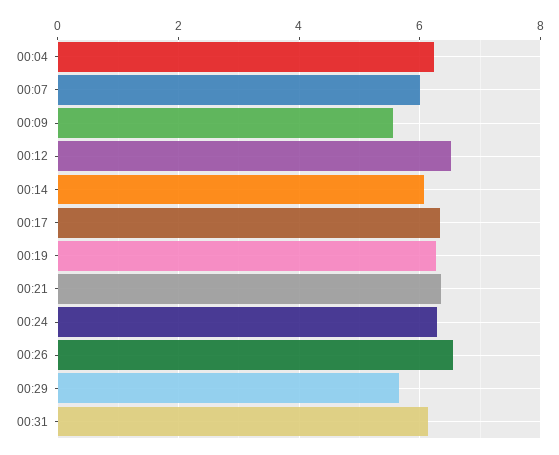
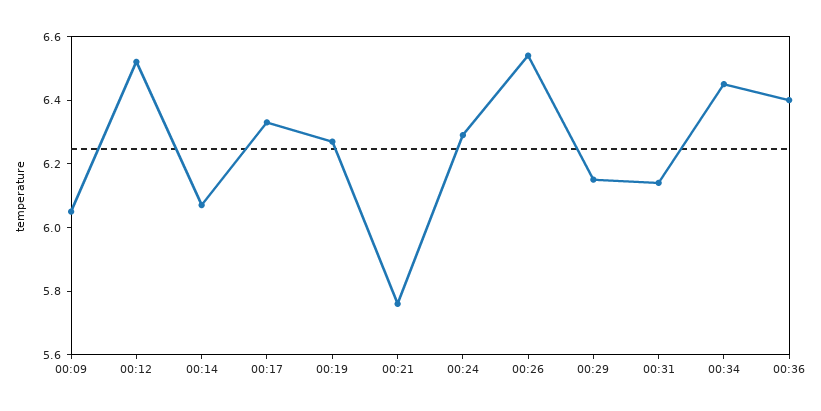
00:04: 6.2 -> none
00:07: 6 -> none
00:09: 5.6 -> 6.05
00:21: 6.4 -> 5.75
00:29: 5.6 -> 6.15
00:34: none -> 6.45
00:36: none -> 6.4

